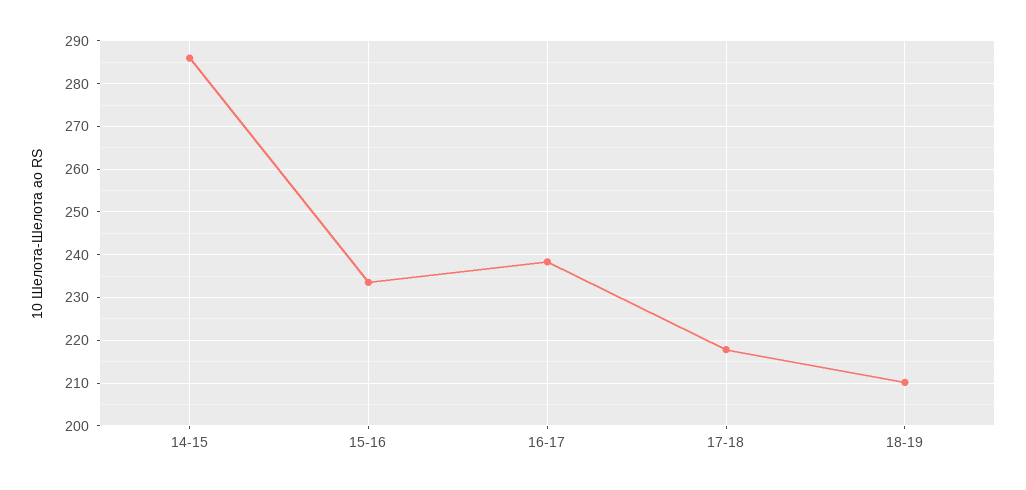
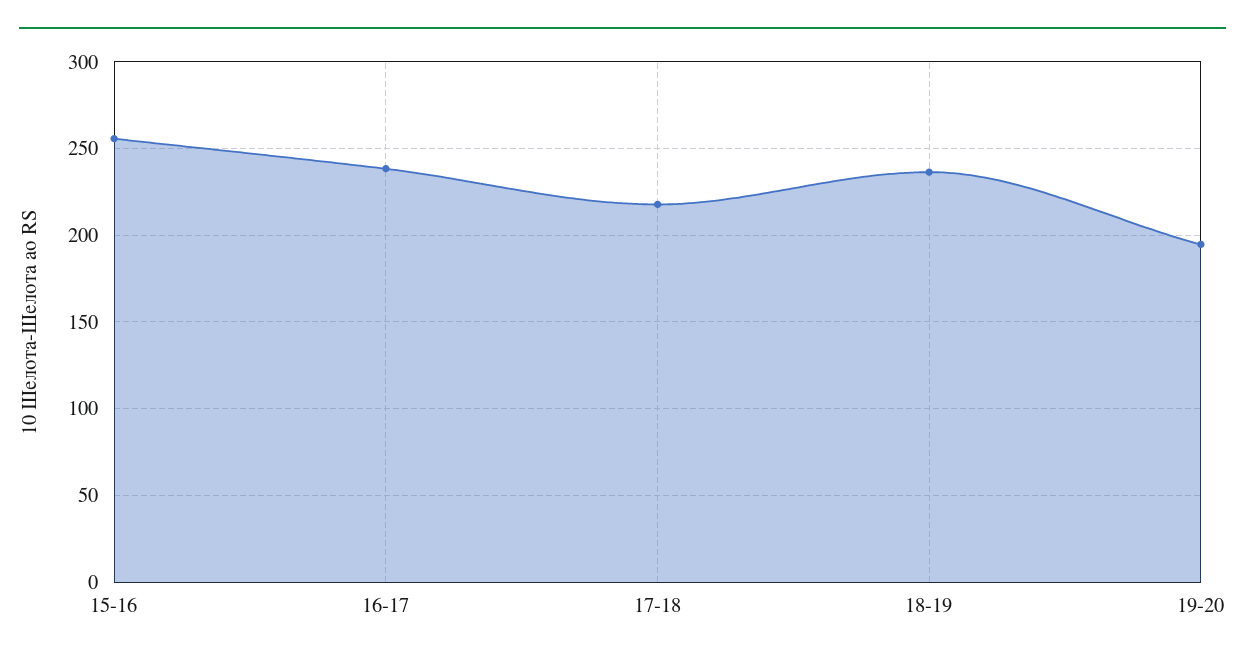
14-15: 286 -> none
15-16: 234 -> 255
18-19: 210 -> 235
19-20: none -> 195

